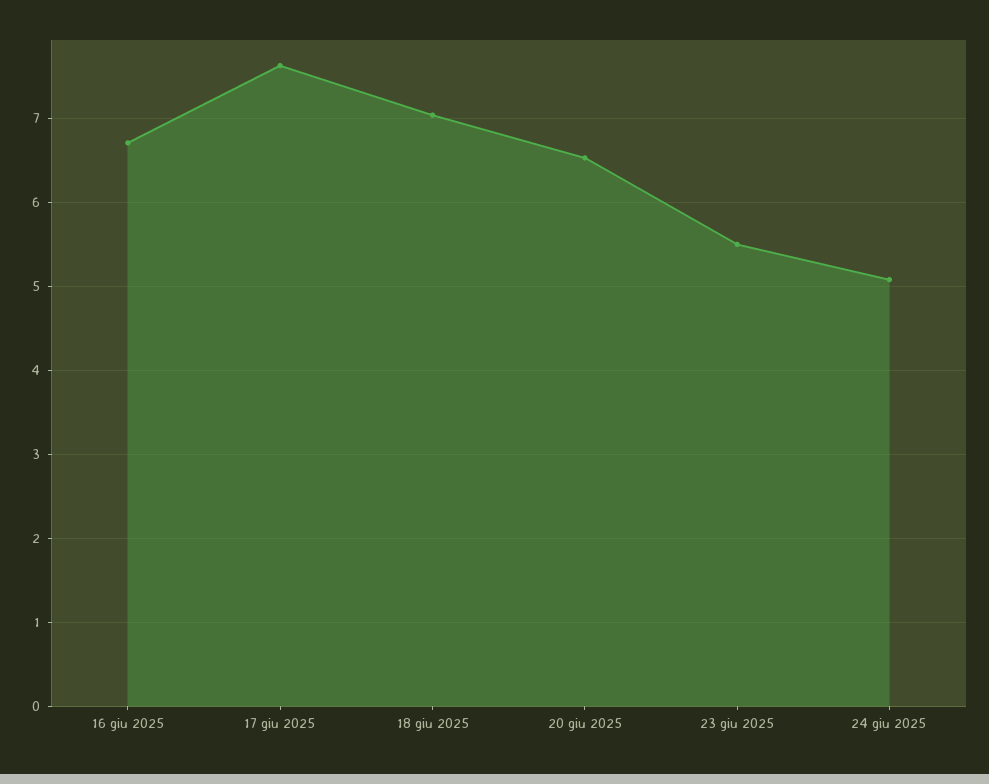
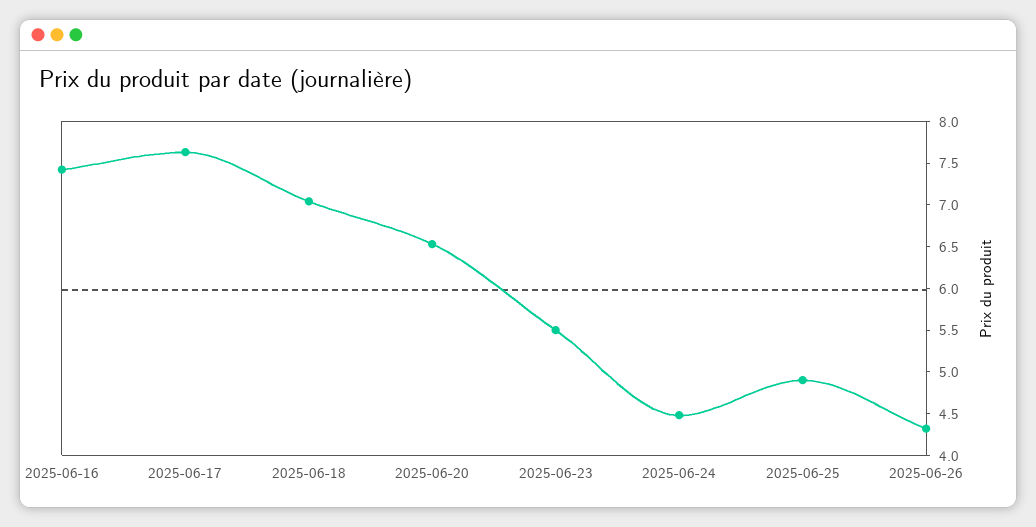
16 giu 2025: 6.7 -> 7.4
24 giu 2025: 5.1 -> 4.5
2025-06-25: none -> 4.9
2025-06-26: none -> 4.3

